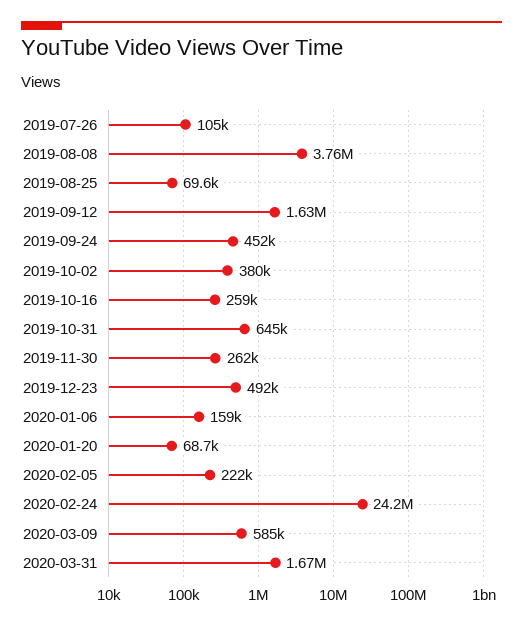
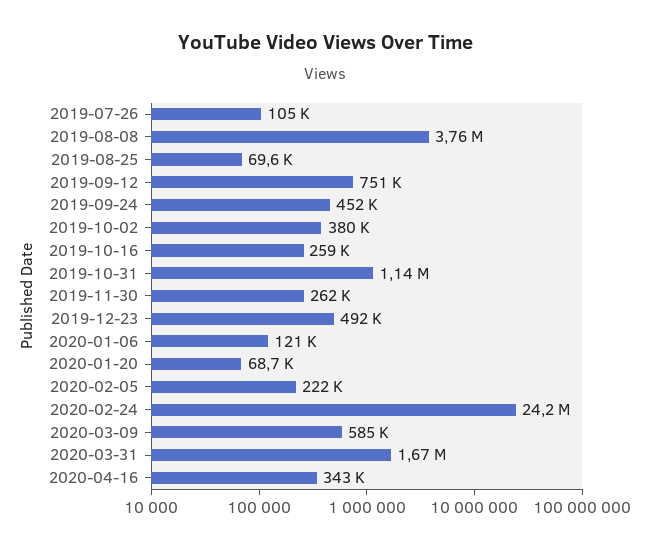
2019-09-12: 1630000 -> 751000
2019-10-31: 645000 -> 1140000
2020-01-06: 159000 -> 121000
2020-04-16: none -> 343000

